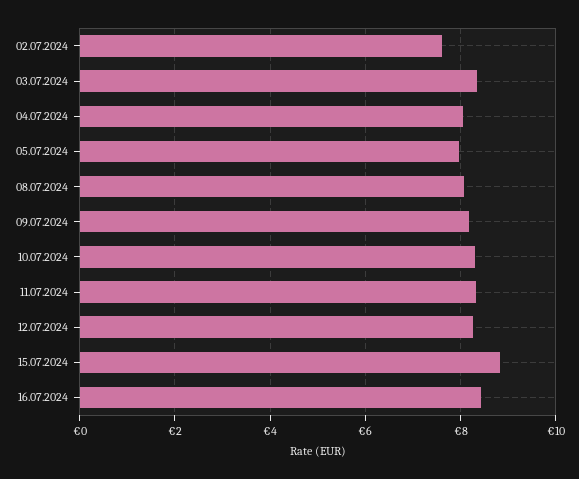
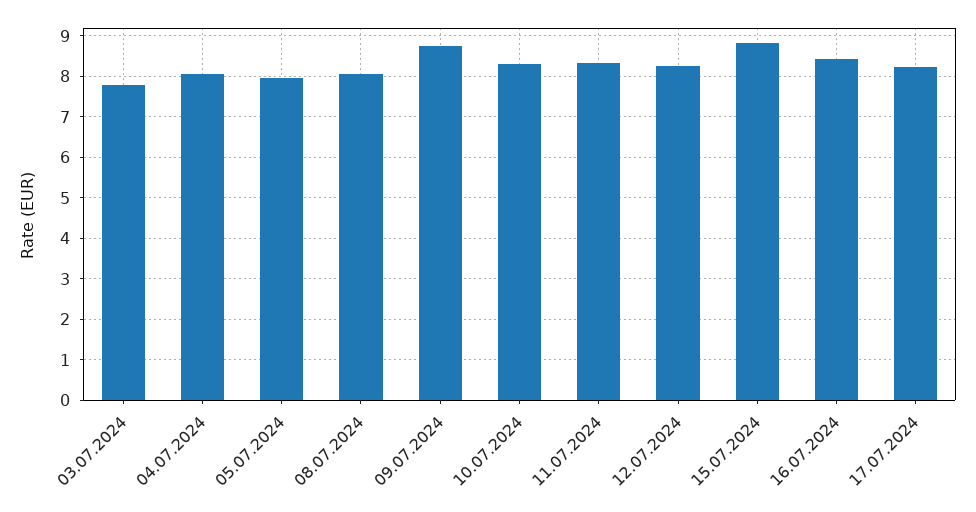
02.07.2024: 7.6 -> none
03.07.2024: 8.4 -> 7.8
09.07.2024: 8.2 -> 8.8
17.07.2024: none -> 8.2

